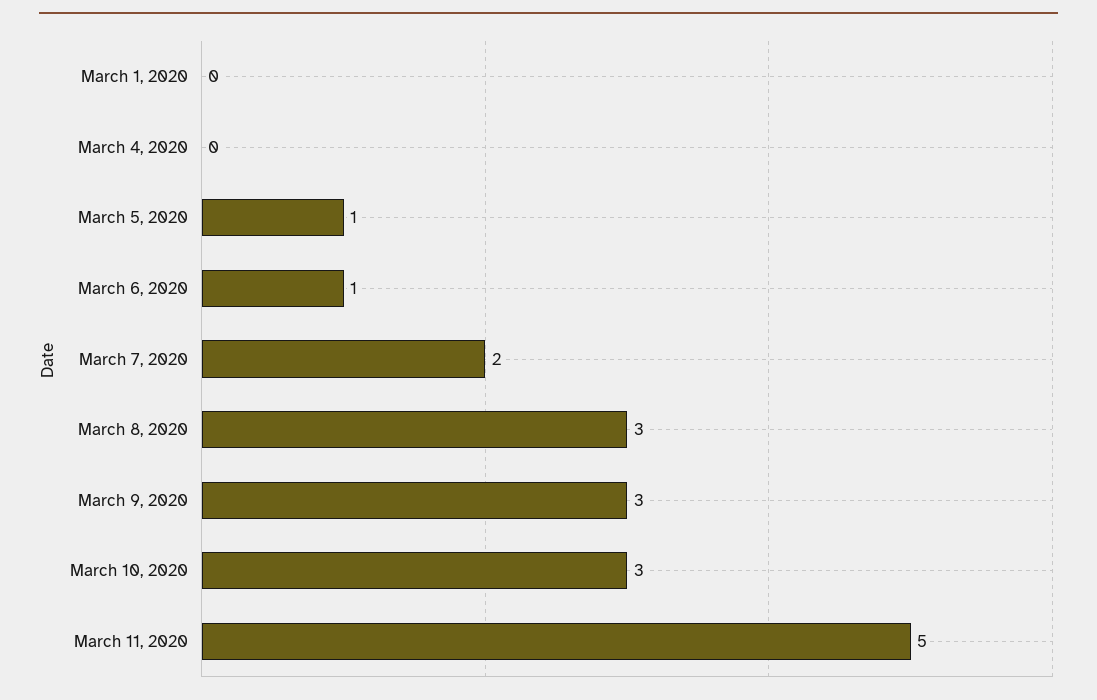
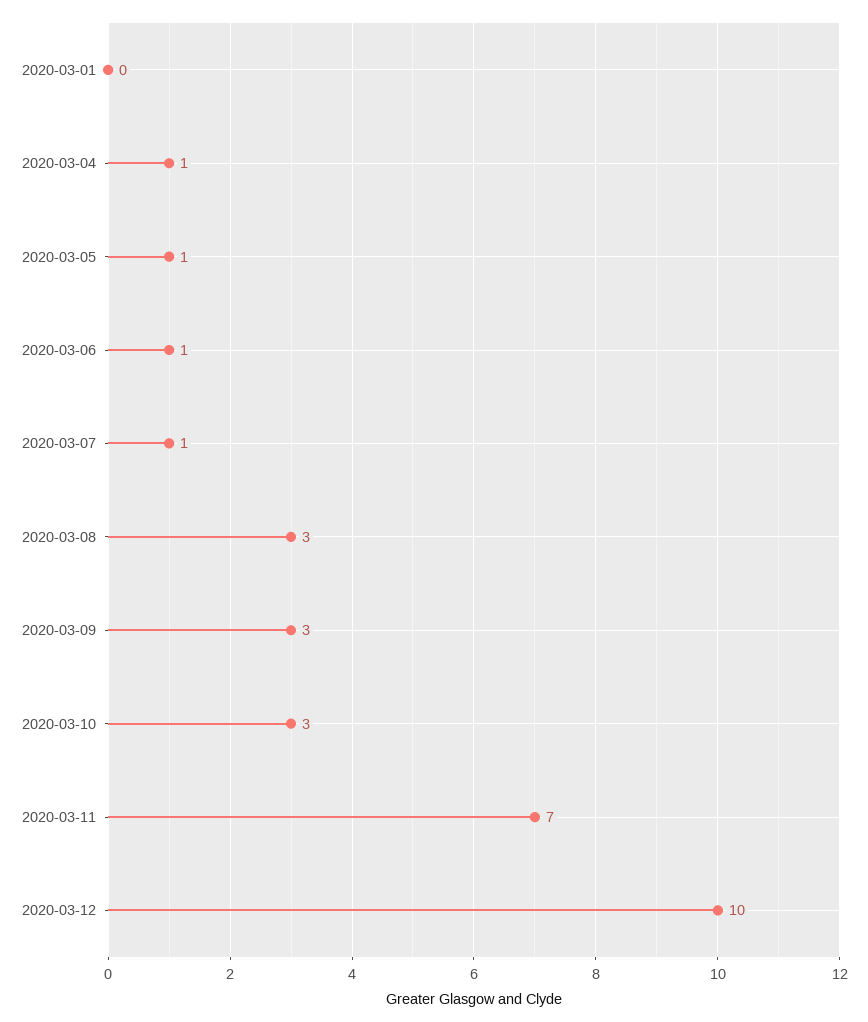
March 4, 2020: 0 -> 1
March 7, 2020: 2 -> 1
March 11, 2020: 5 -> 7
2020-03-12: none -> 10

